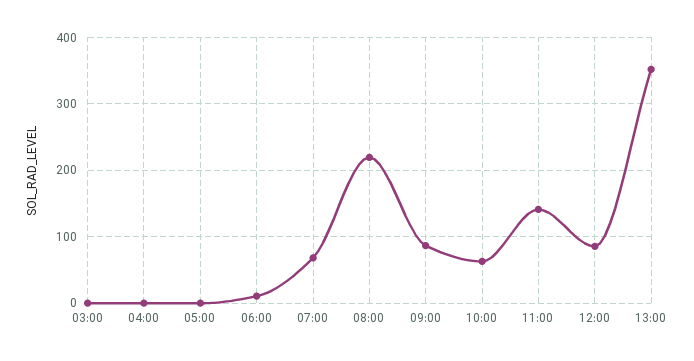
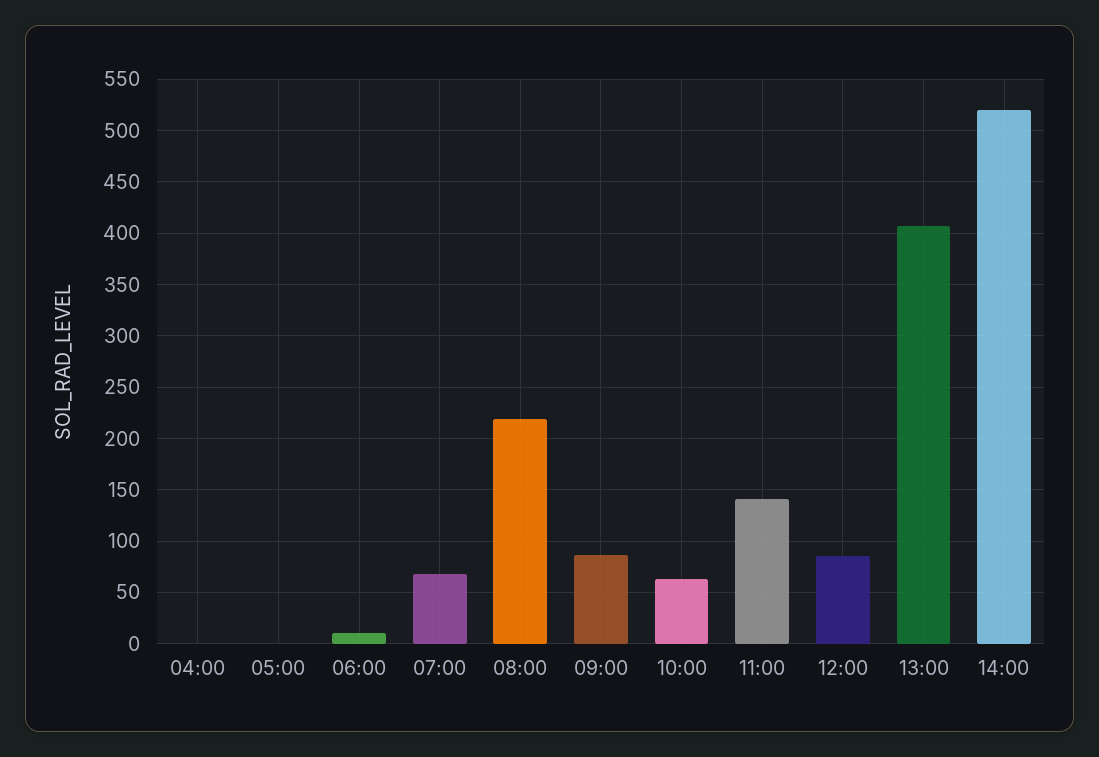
03:00: 0 -> none
13:00: 350 -> 410
14:00: none -> 520

